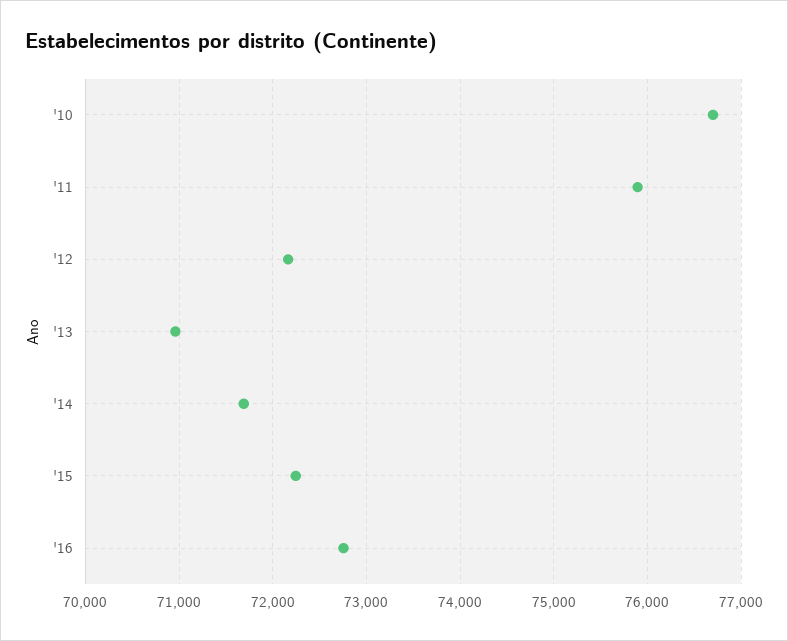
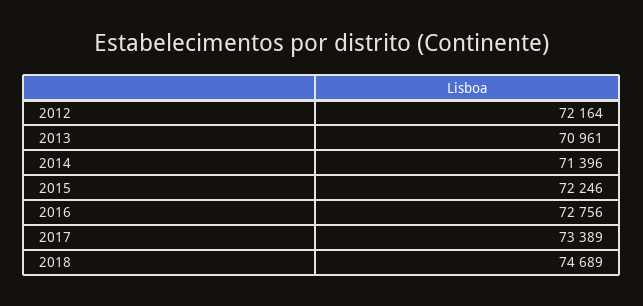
'10: 76700 -> none
'11: 75900 -> none
'14: 71700 -> 71396
2017: none -> 73389
2018: none -> 74689

